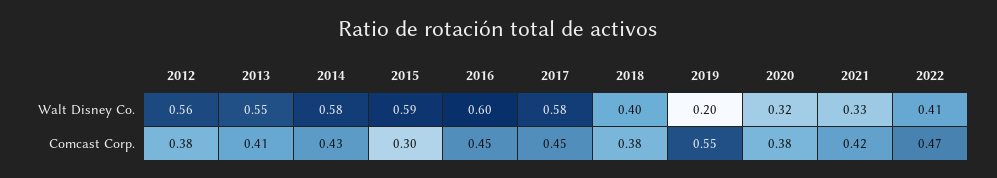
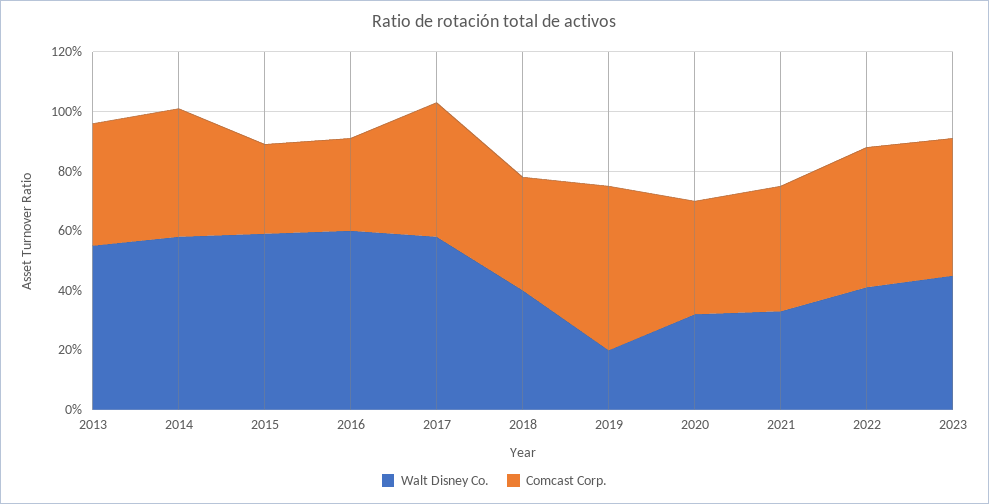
Walt Disney Co., 2012: 0.56 -> none
Comcast Corp., 2012: 0.38 -> none
Comcast Corp., 2016: 0.45 -> 0.3
Walt Disney Co., 2023: none -> 0.45
Comcast Corp., 2023: none -> 0.45

